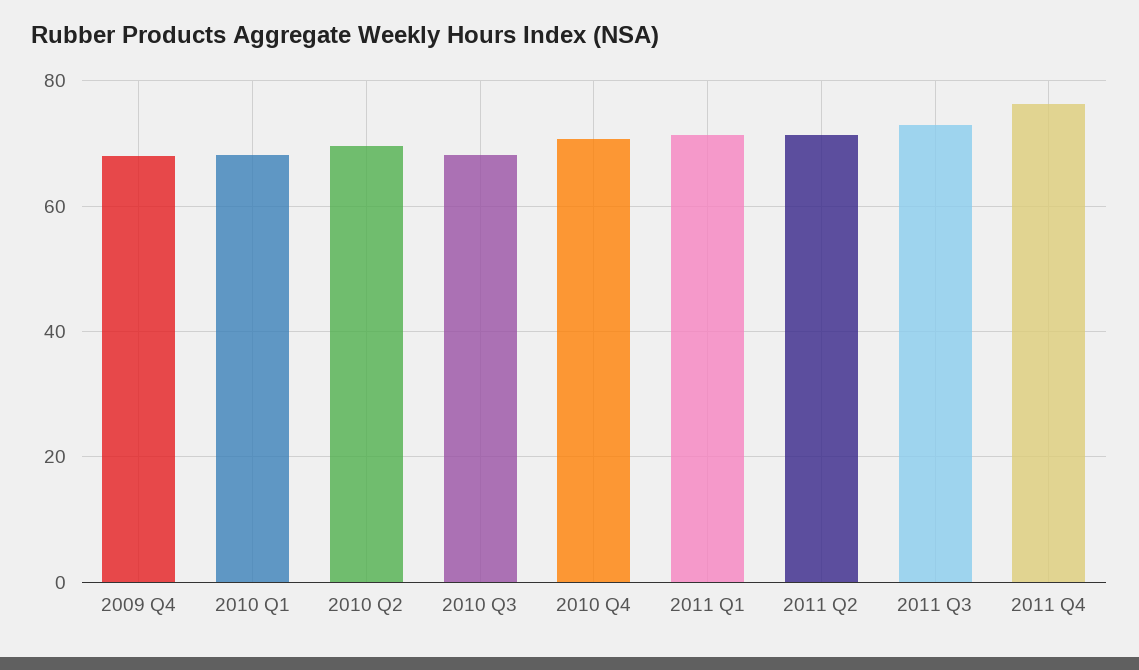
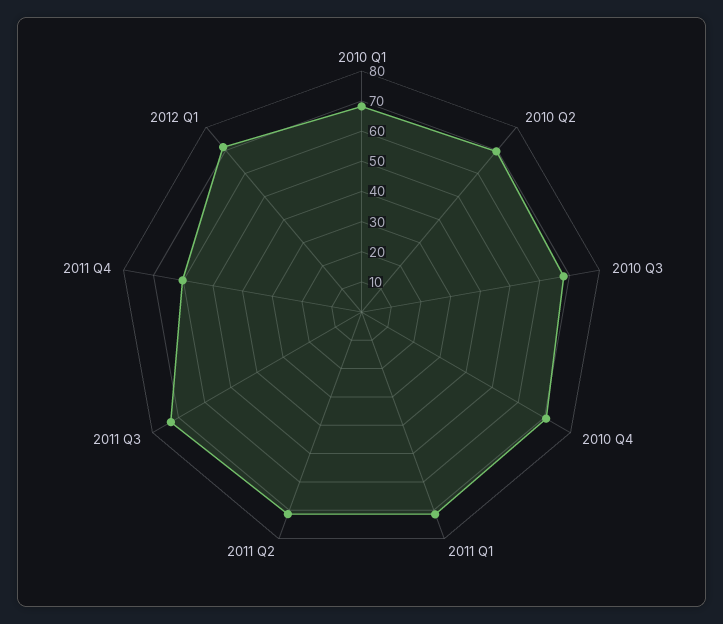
2009 Q4: 68 -> none
2011 Q4: 76 -> 60
2012 Q1: none -> 70

